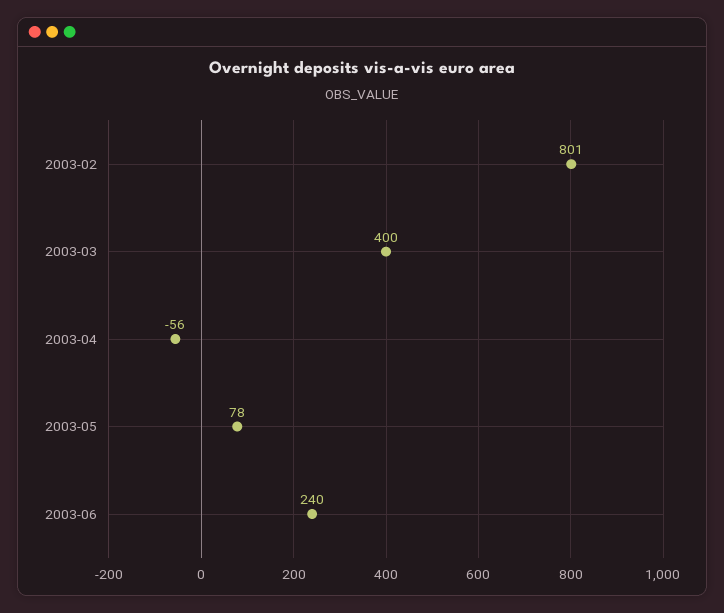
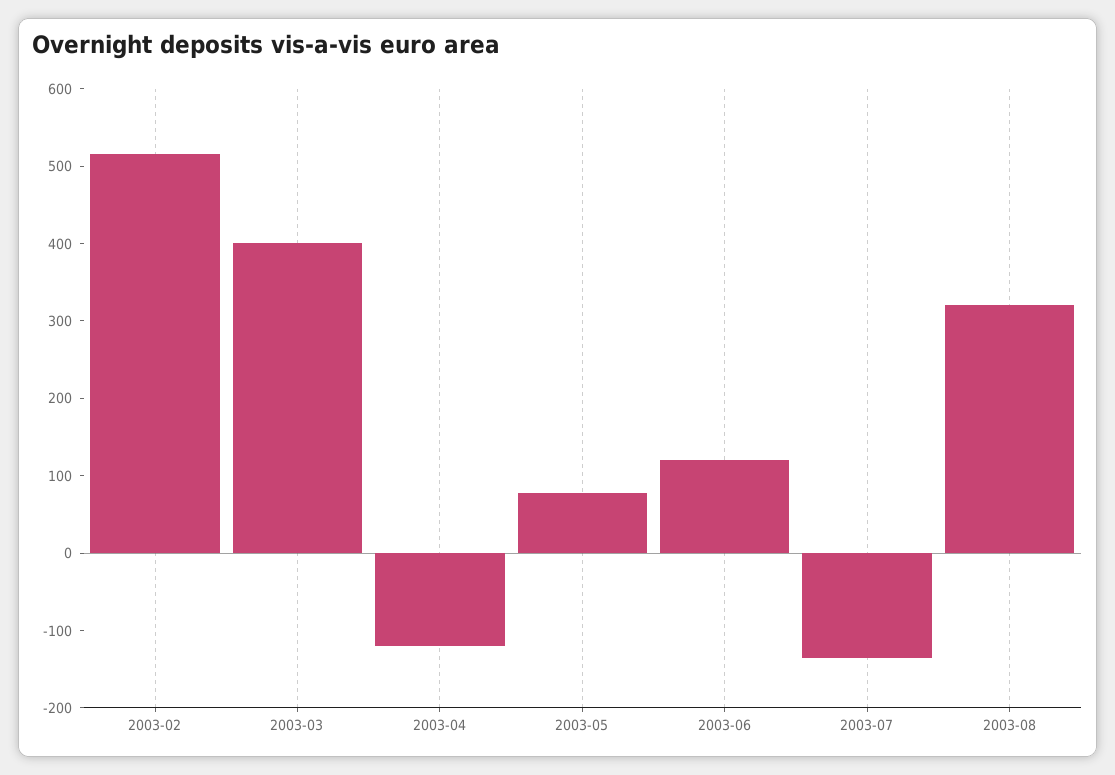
2003-02: 801 -> 520
2003-04: -56 -> -120
2003-06: 240 -> 120
2003-07: none -> -140
2003-08: none -> 320

